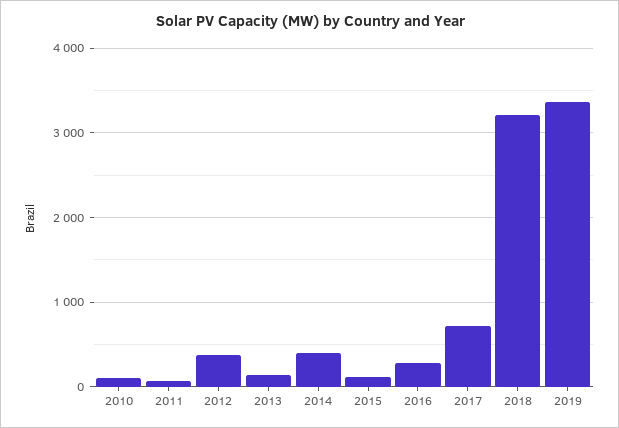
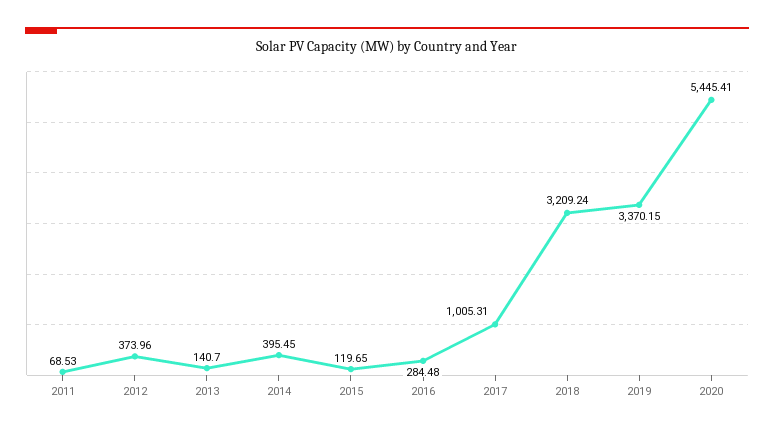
2010: 100 -> none
2017: 700 -> 1005.31
2020: none -> 5445.41

